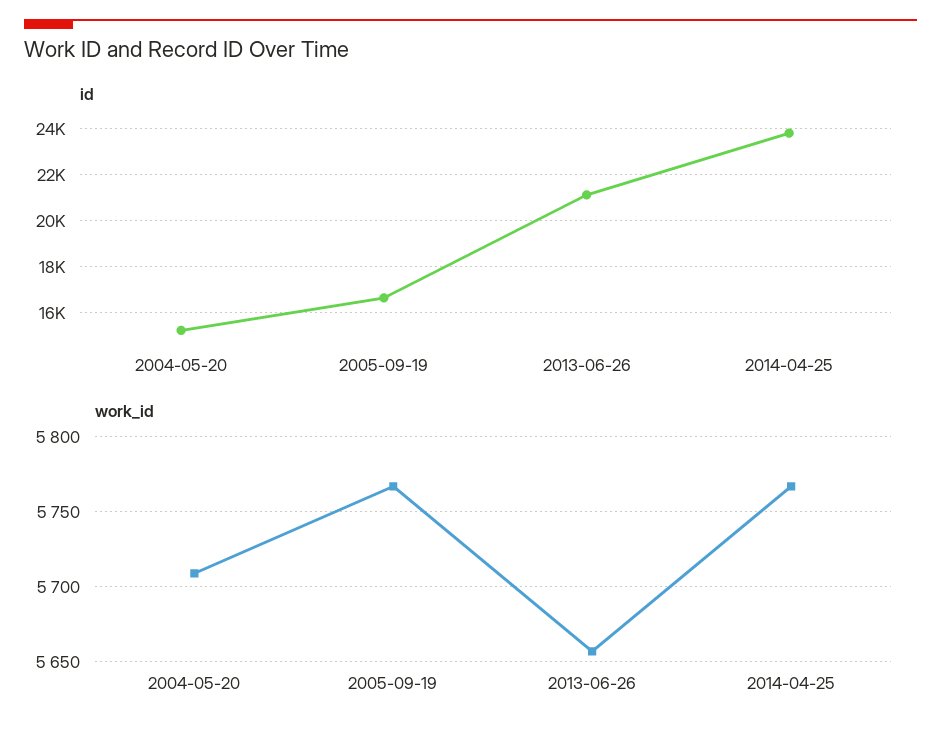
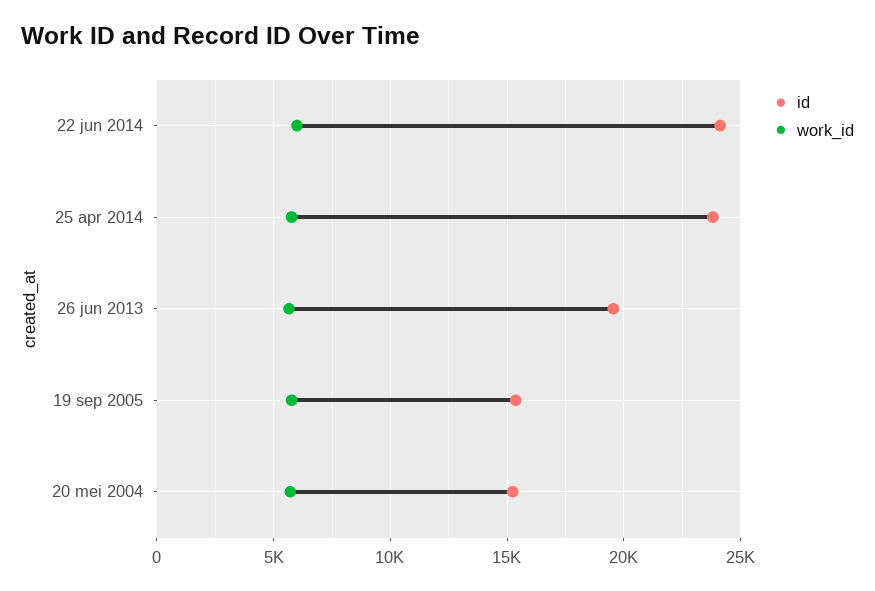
id, 2005-09-19: 16500 -> 15500
id, 2013-06-26: 21000 -> 19500
id, 22 jun 2014: none -> 24000
work_id, 22 jun 2014: none -> 6000

